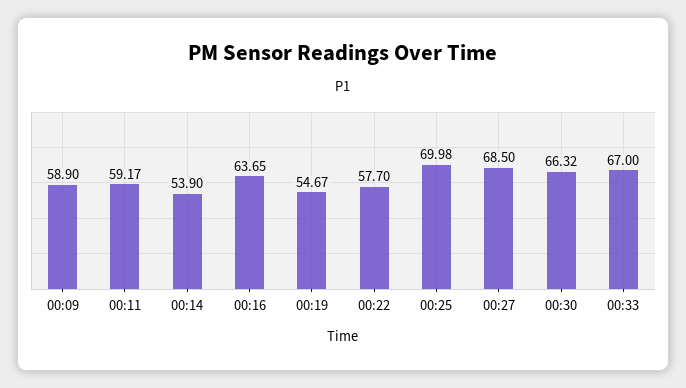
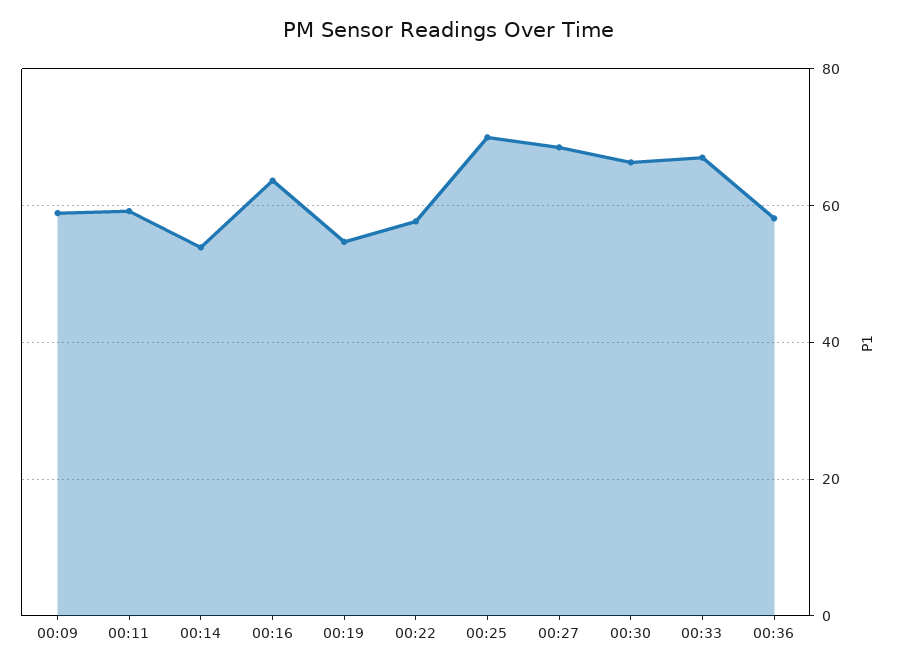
00:36: none -> 58

